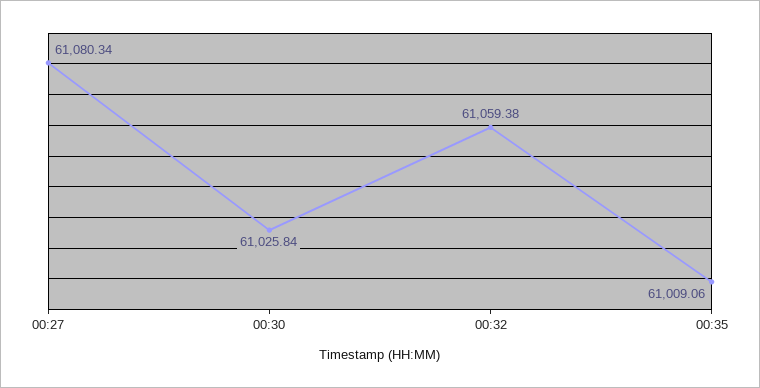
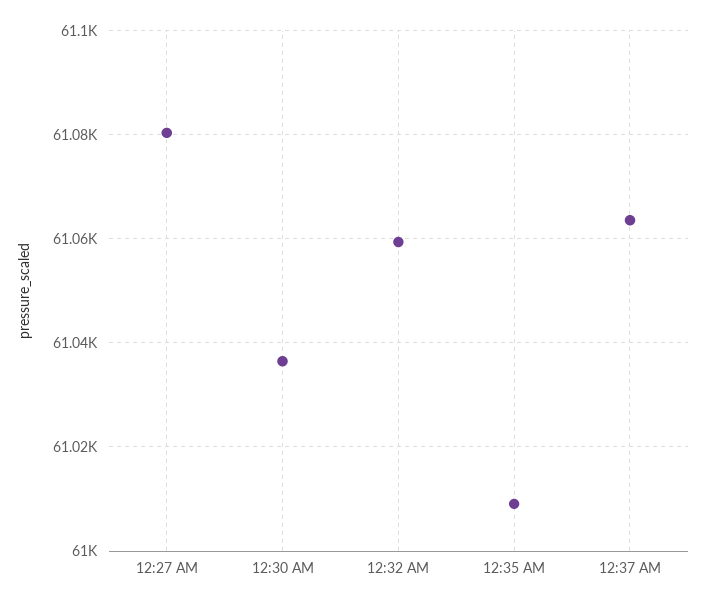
00:30: 61025.84 -> 61036
12:37 AM: none -> 61064

